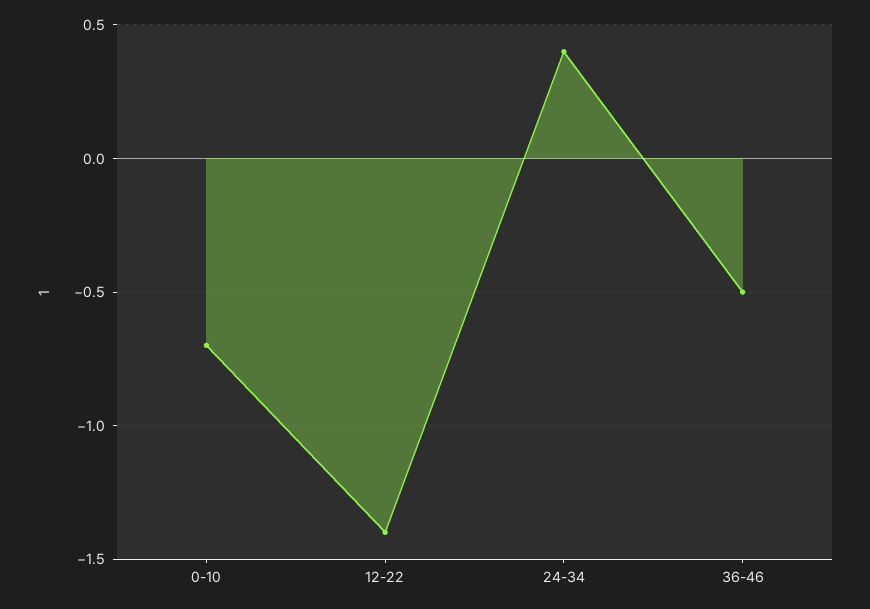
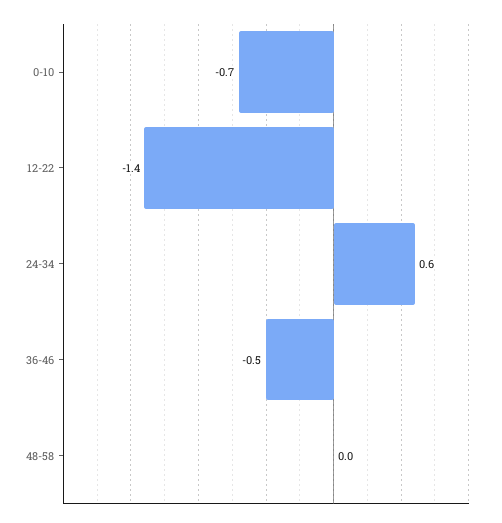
24-34: 0.4 -> 0.6
48-58: none -> 0

